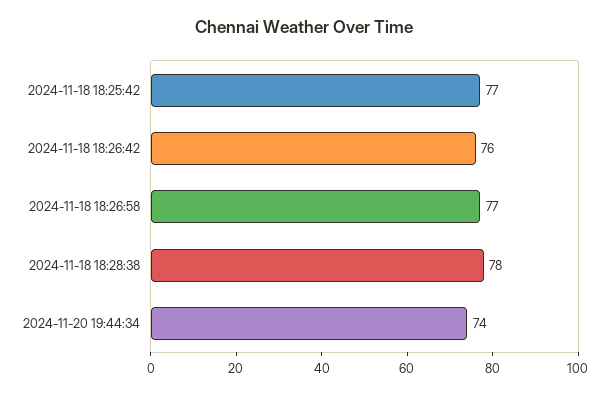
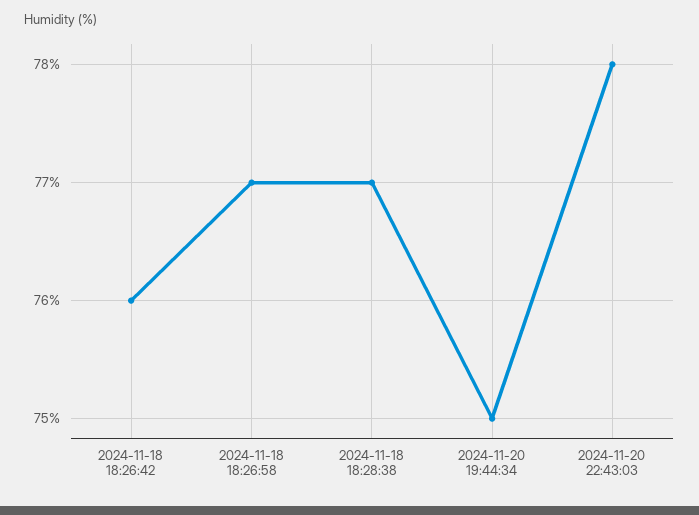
2024-11-18 18:25:42: 77 -> none
2024-11-18 18:28:38: 78 -> 77
2024-11-20 19:44:34: 74 -> 75
2024-11-20 22:43:03: none -> 78

